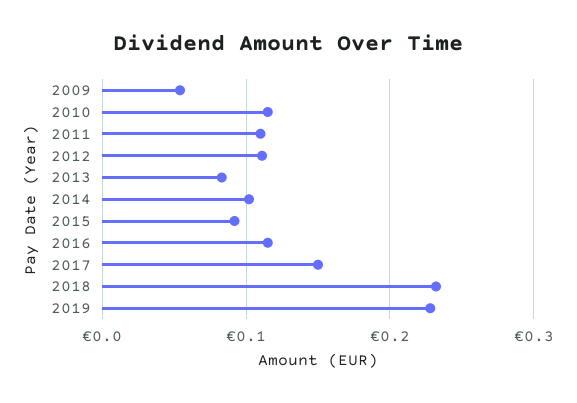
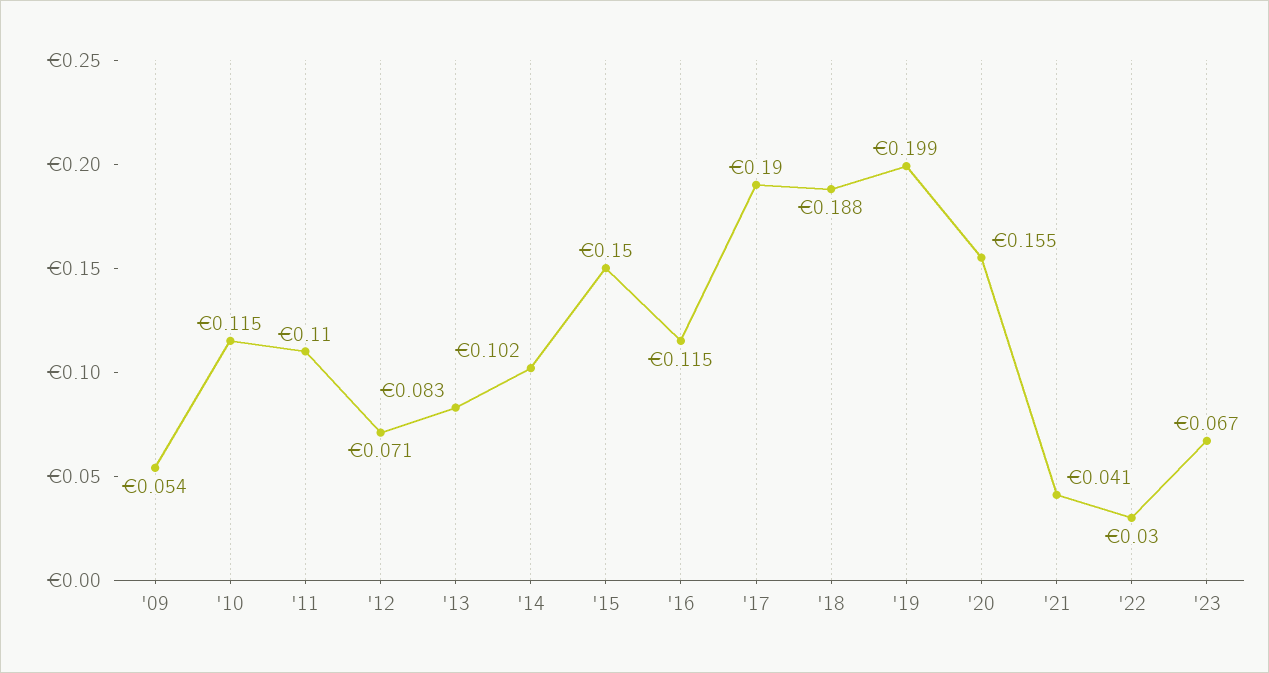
2012: 0.11 -> 0.071
2015: 0.09 -> 0.15
2017: 0.15 -> 0.19
2018: 0.23 -> 0.188
2019: 0.23 -> 0.199
'20: none -> 0.155
'21: none -> 0.041
'22: none -> 0.03
'23: none -> 0.067

